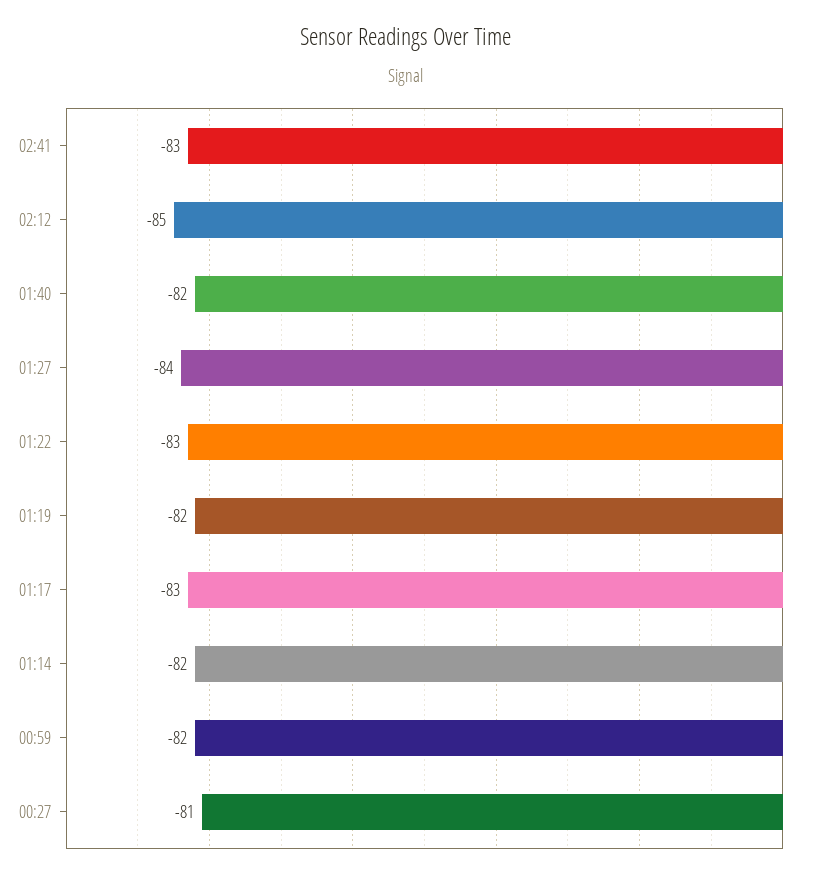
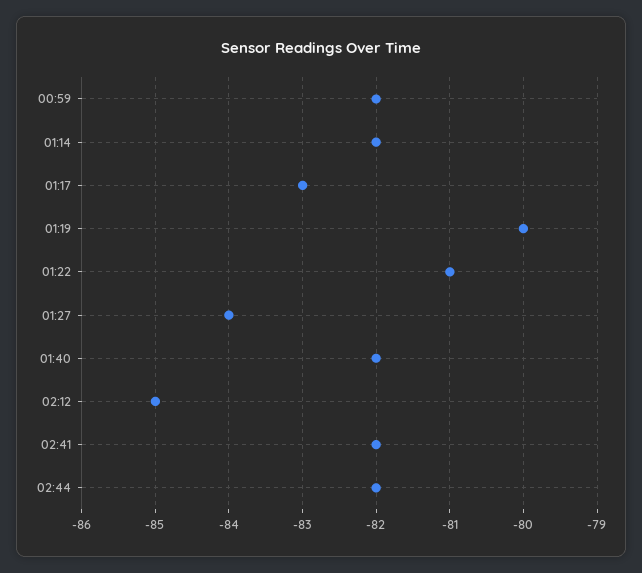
02:41: -83 -> -82
01:22: -83 -> -81
01:19: -82 -> -80
00:27: -81 -> none
02:44: none -> -82

